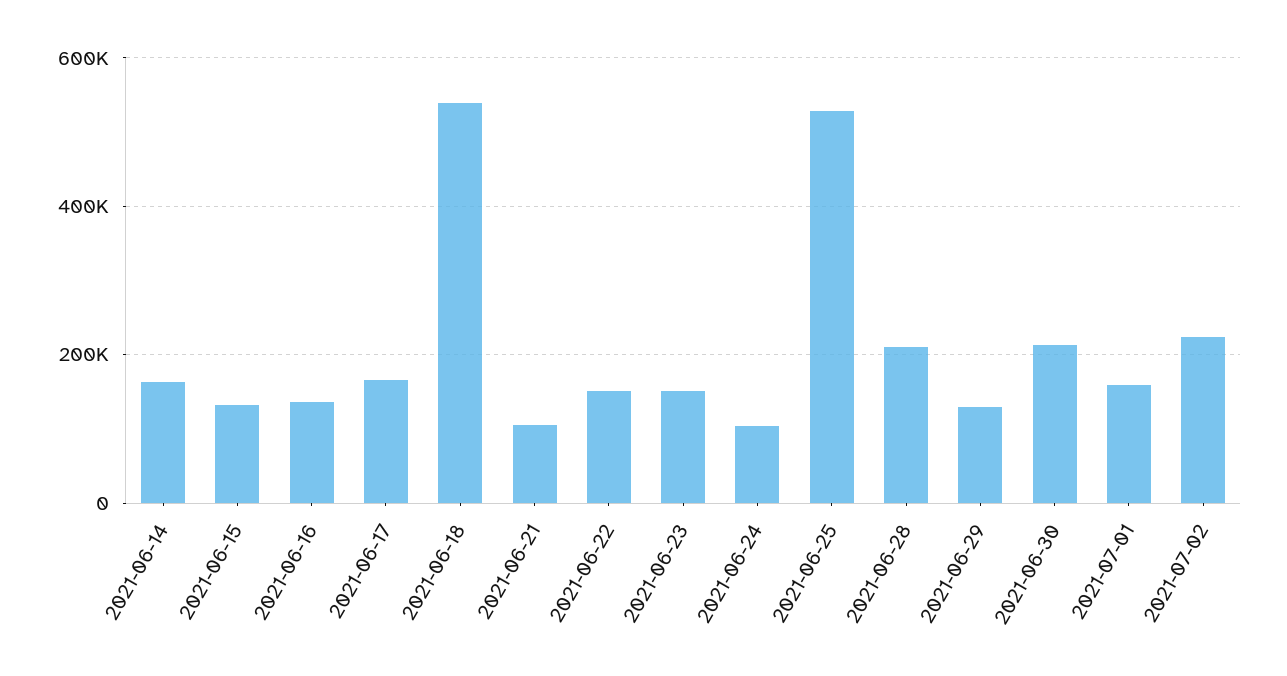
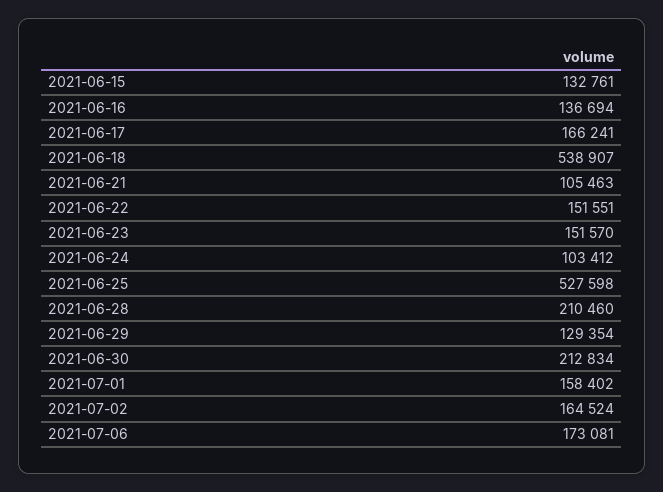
2021-06-14: 160000 -> none
2021-07-02: 220000 -> 164524
2021-07-06: none -> 173081

